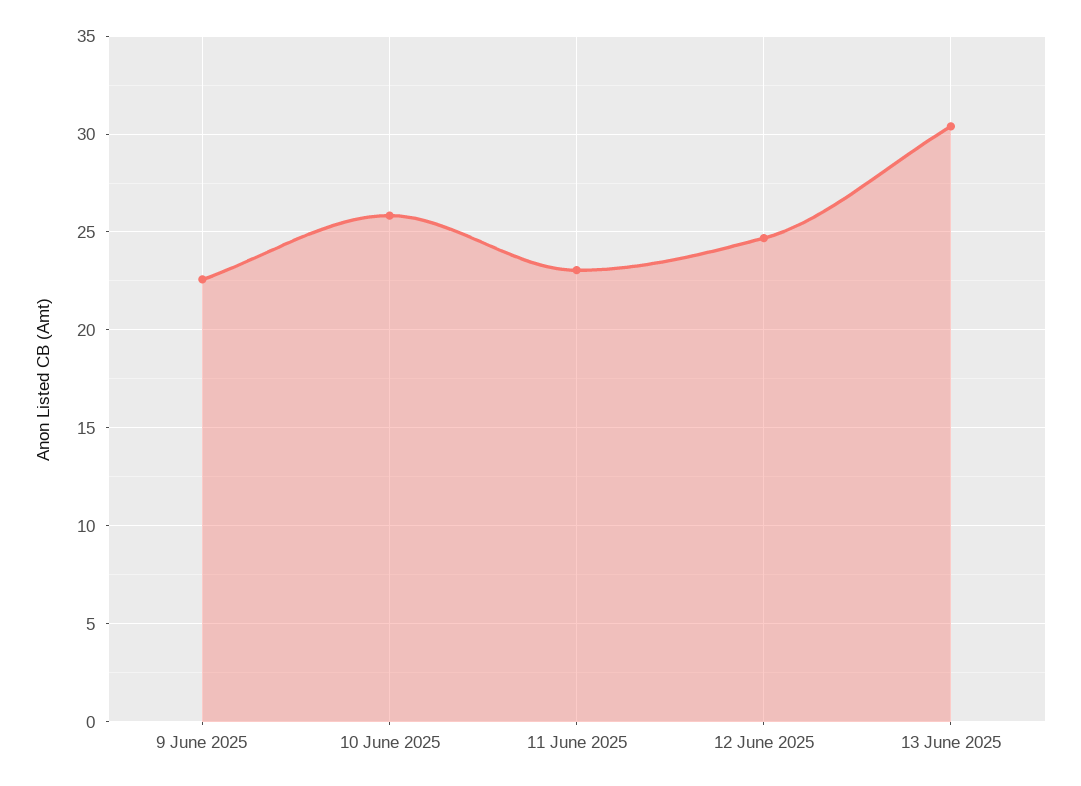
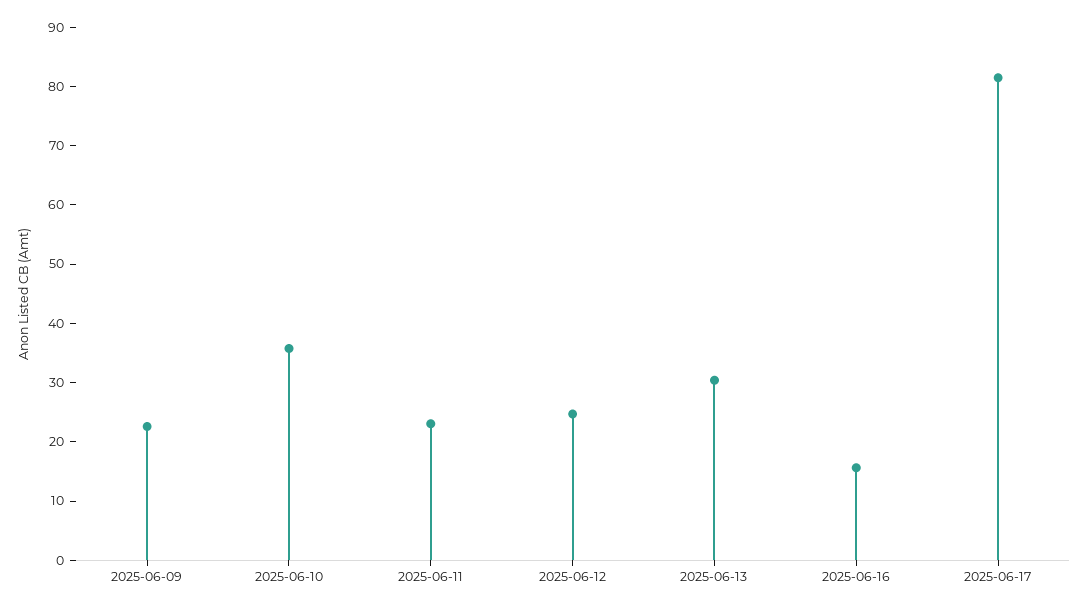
10 June 2025: 26 -> 36
2025-06-16: none -> 16
2025-06-17: none -> 82

